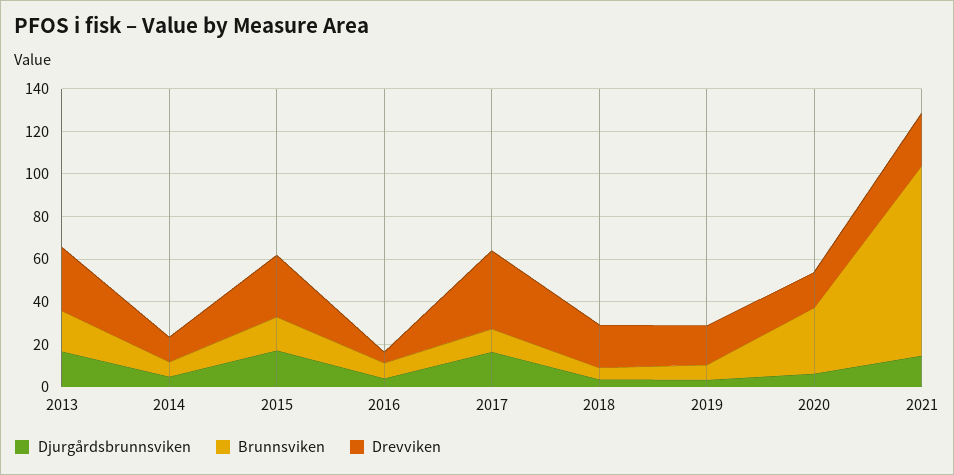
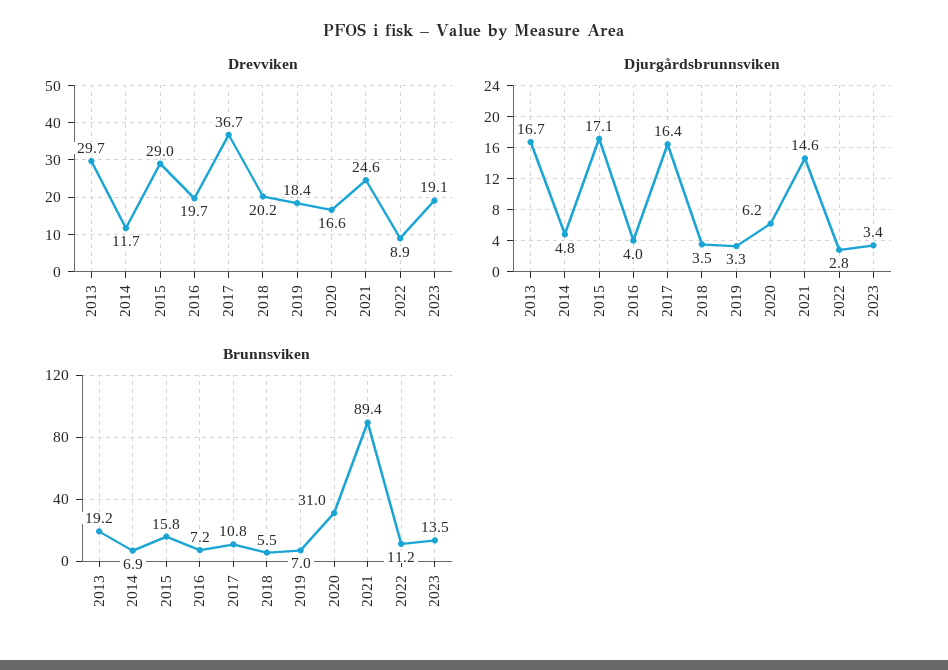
Drevviken, 2016: 5 -> 19.7
Drevviken, 2022: none -> 8.9
Drevviken, 2023: none -> 19.1
Djurgårdsbrunnsviken, 2022: none -> 2.8
Djurgårdsbrunnsviken, 2023: none -> 3.4
Brunnsviken, 2022: none -> 11.2
Brunnsviken, 2023: none -> 13.5

